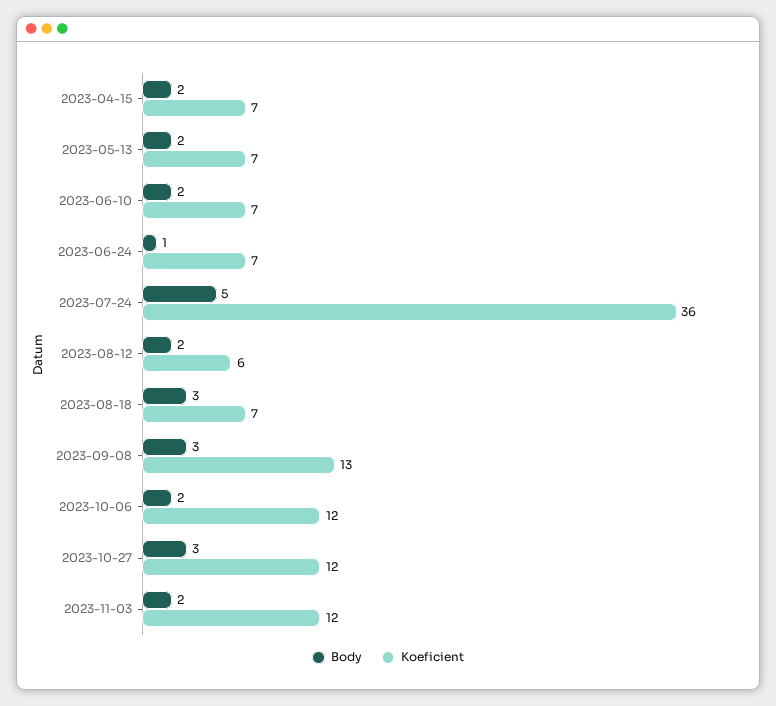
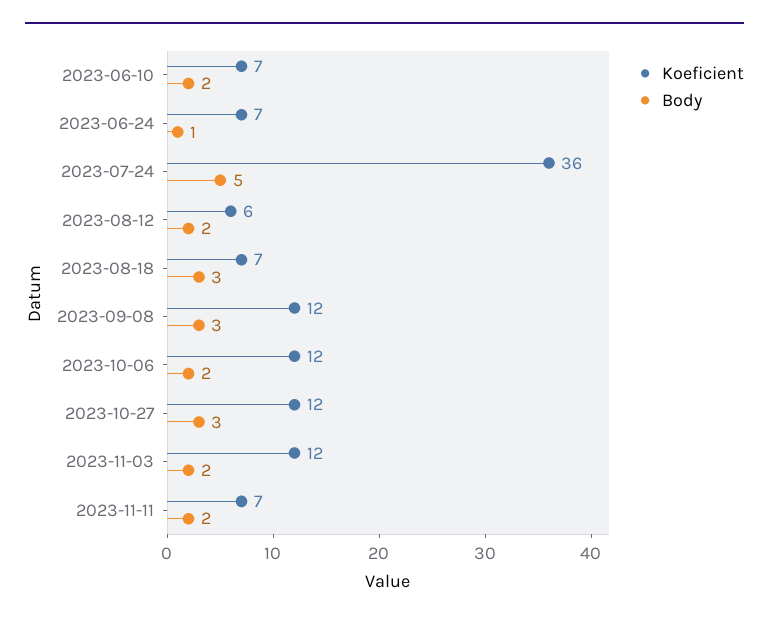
Body, 2023-04-15: 2 -> none
Koeficient, 2023-04-15: 7 -> none
Body, 2023-05-13: 2 -> none
Koeficient, 2023-05-13: 7 -> none
Koeficient, 2023-09-08: 13 -> 12
Koeficient, 2023-11-11: none -> 7
Body, 2023-11-11: none -> 2

